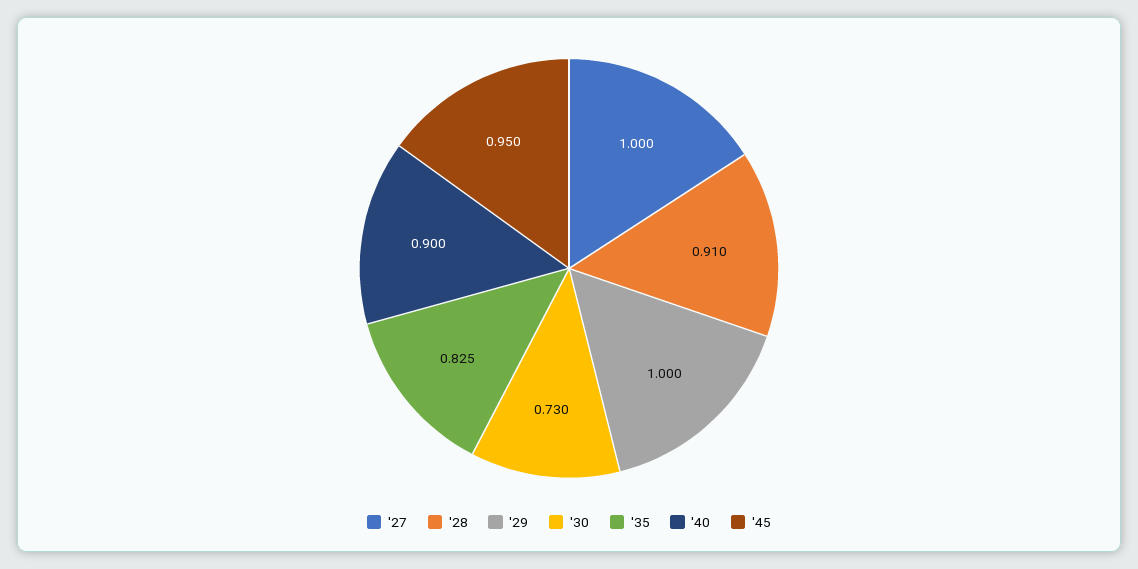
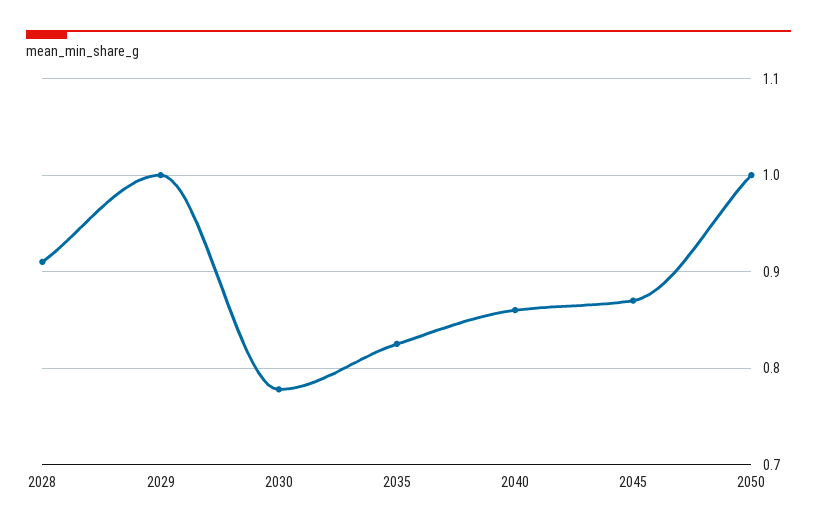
'27: 1 -> none
'30: 0.73 -> 0.78
'40: 0.9 -> 0.86
'45: 0.95 -> 0.87
2050: none -> 1

